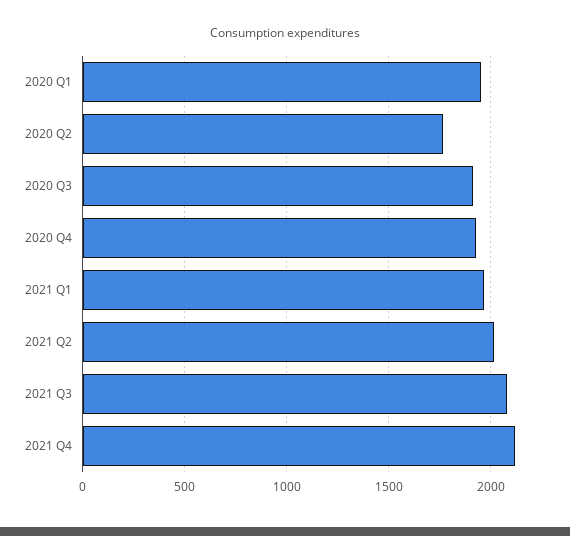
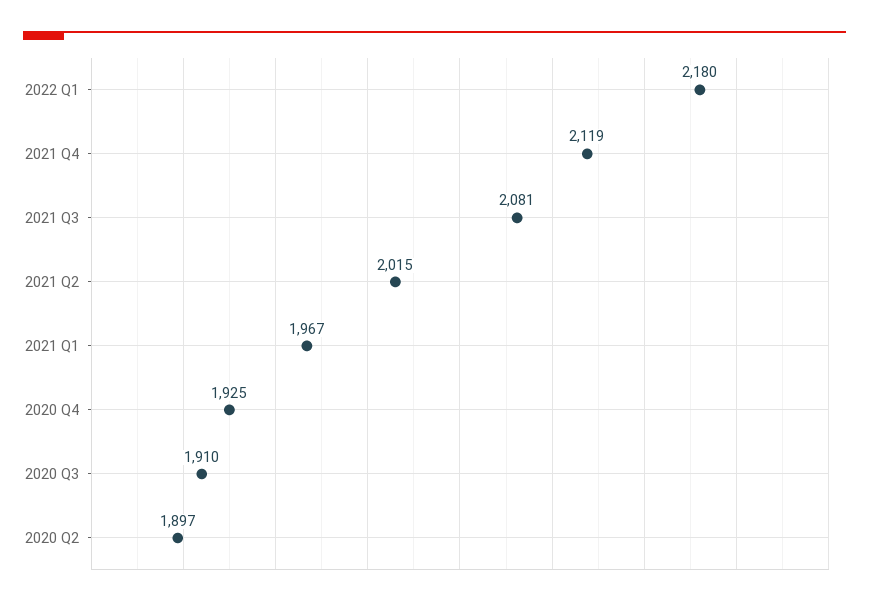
2020 Q1: 1950 -> none
2020 Q2: 1750 -> 1897
2022 Q1: none -> 2180

